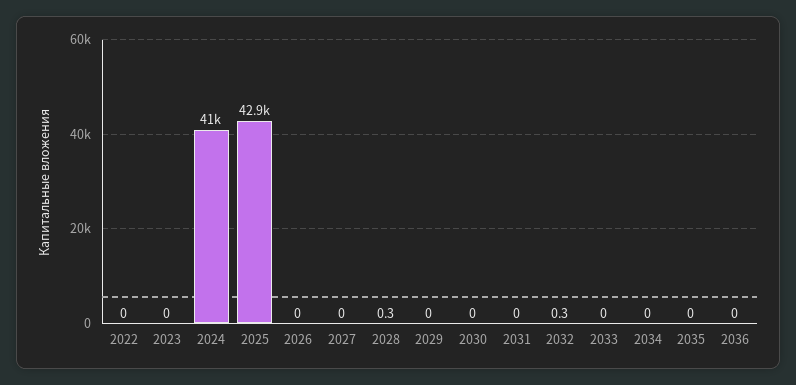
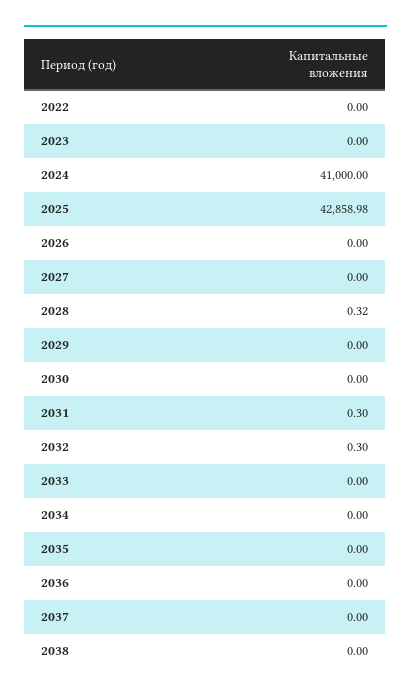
2031: 0 -> 0.3
2037: none -> 0
2038: none -> 0

